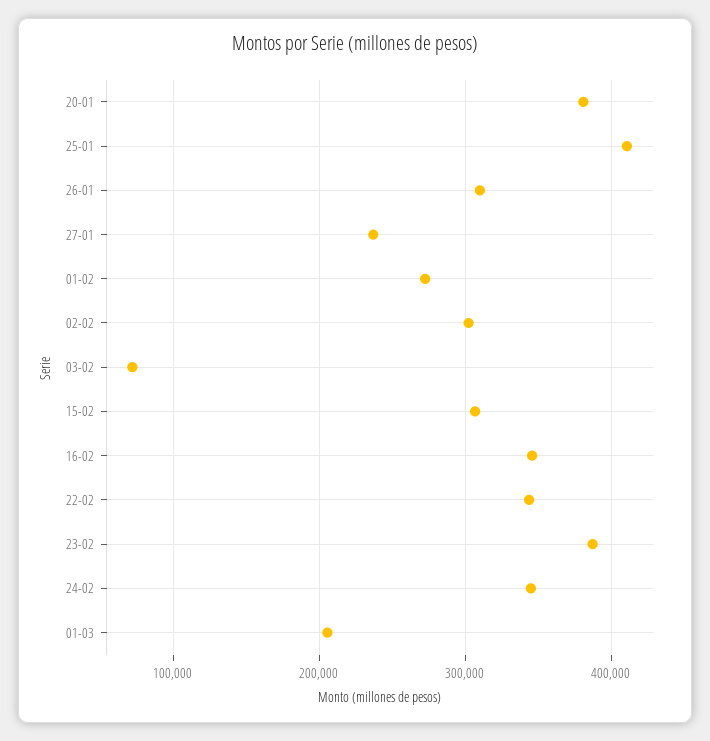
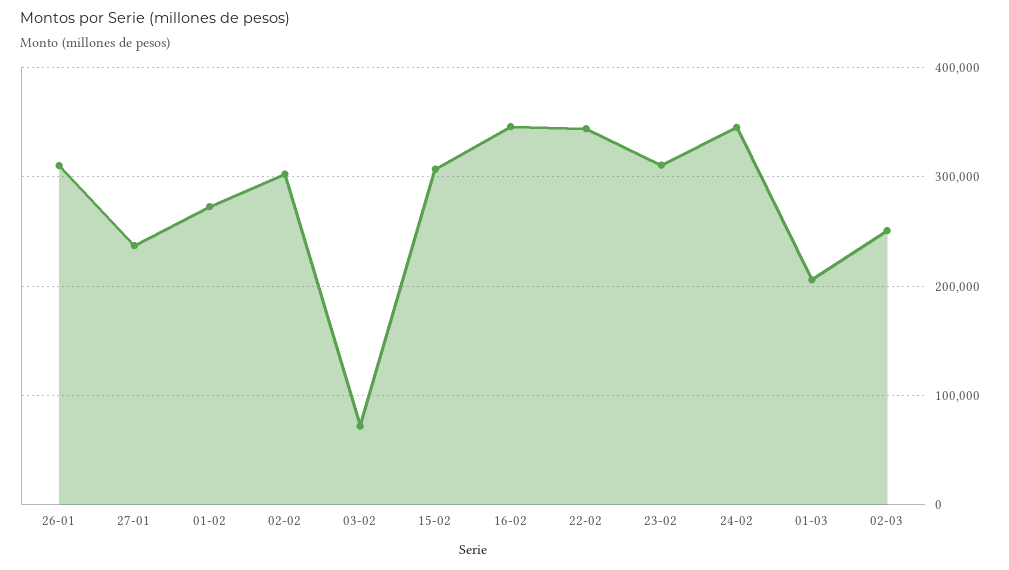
20-01: 380000 -> none
25-01: 410000 -> none
23-02: 390000 -> 310000
02-03: none -> 250000

